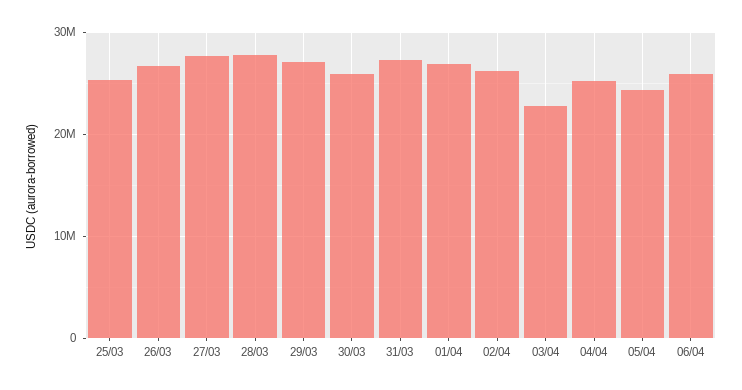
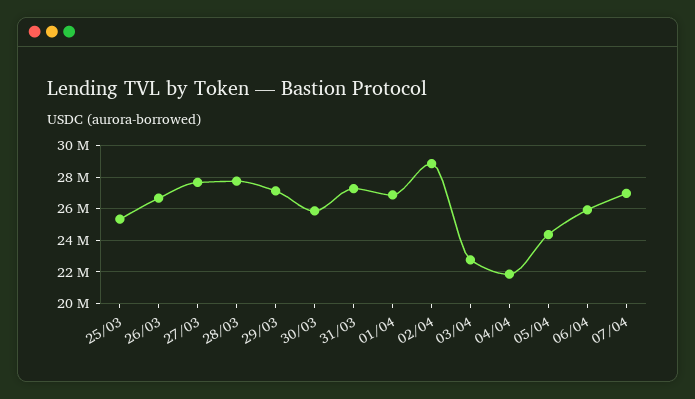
02/04: 26000000 -> 29000000
04/04: 25000000 -> 22000000
07/04: none -> 27000000

